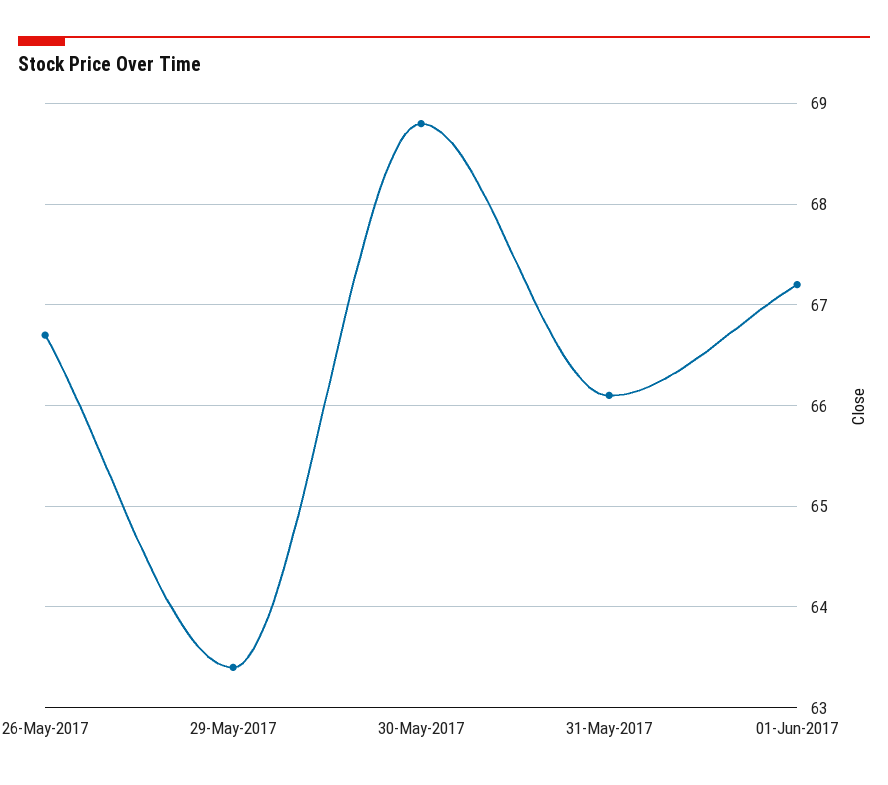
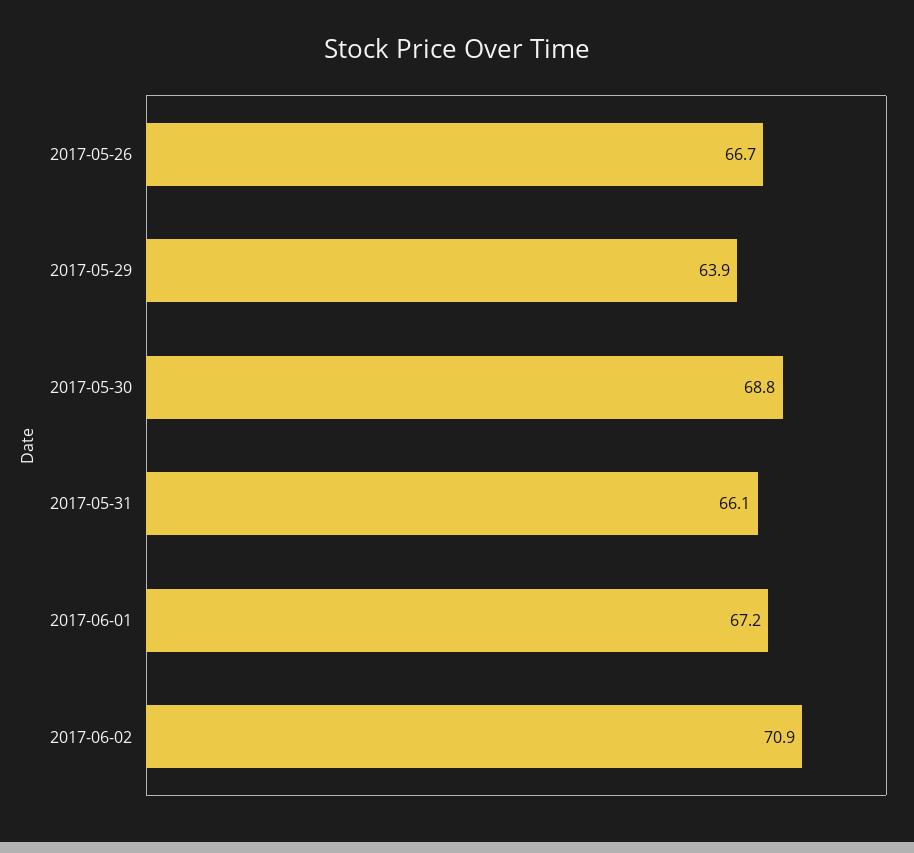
29-May-2017: 63.4 -> 63.9
2017-06-02: none -> 70.9

